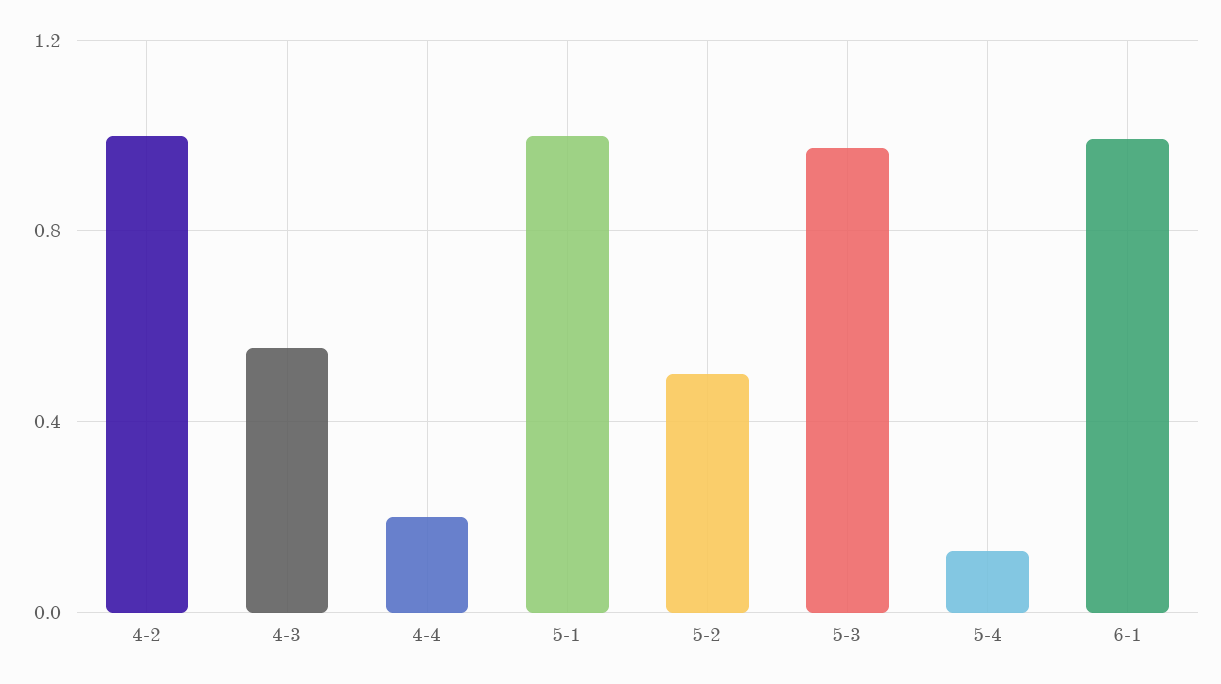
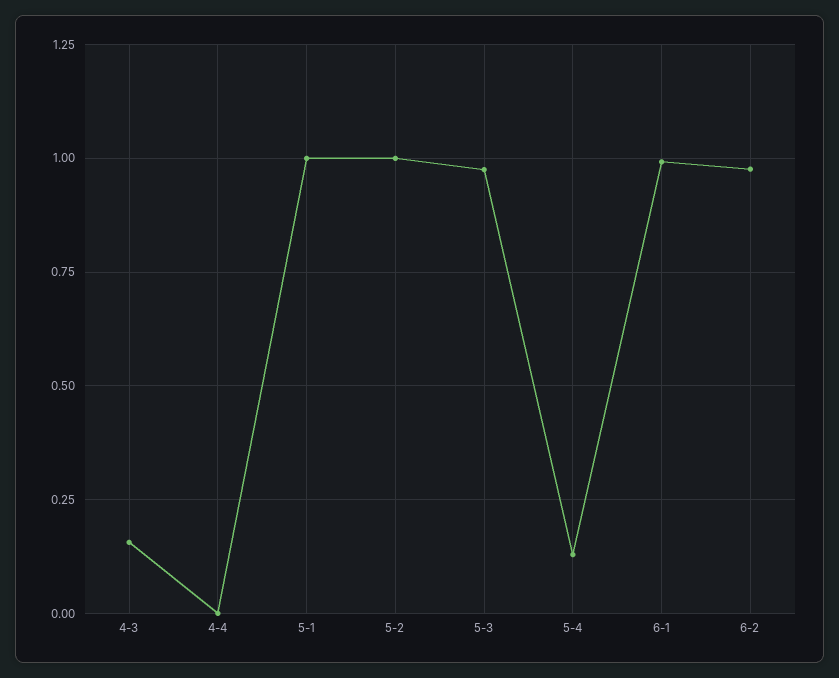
4-2: 1 -> none
4-3: 0.55 -> 0.15
4-4: 0.2 -> 0
5-2: 0.5 -> 1
6-2: none -> 0.975

